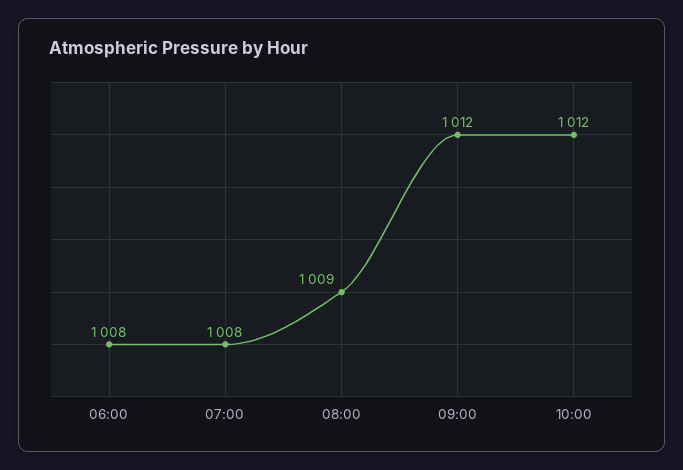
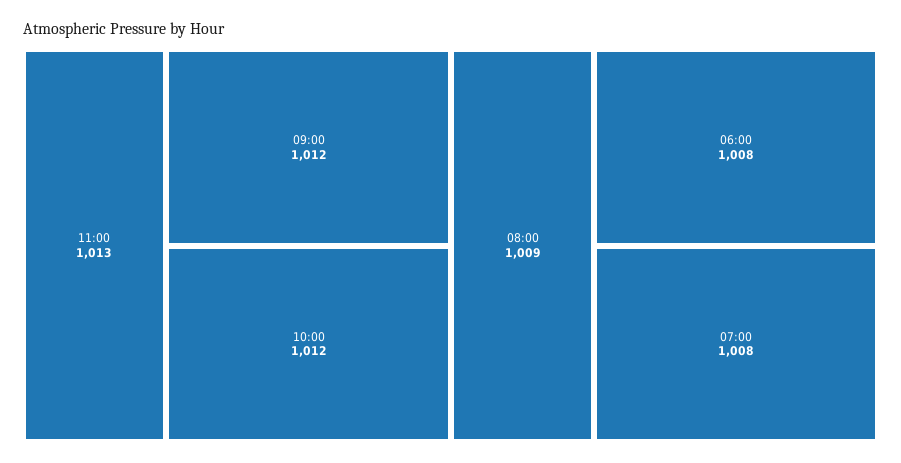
11:00: none -> 1013

